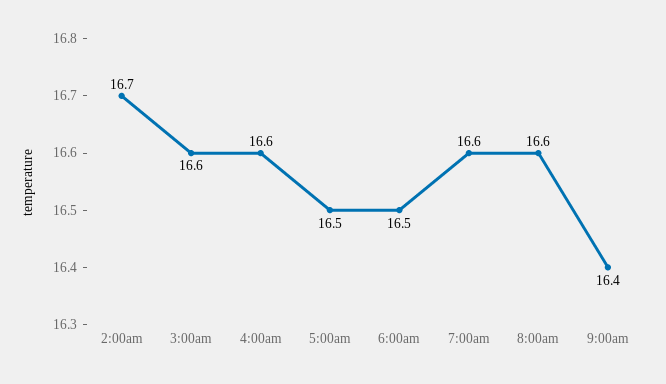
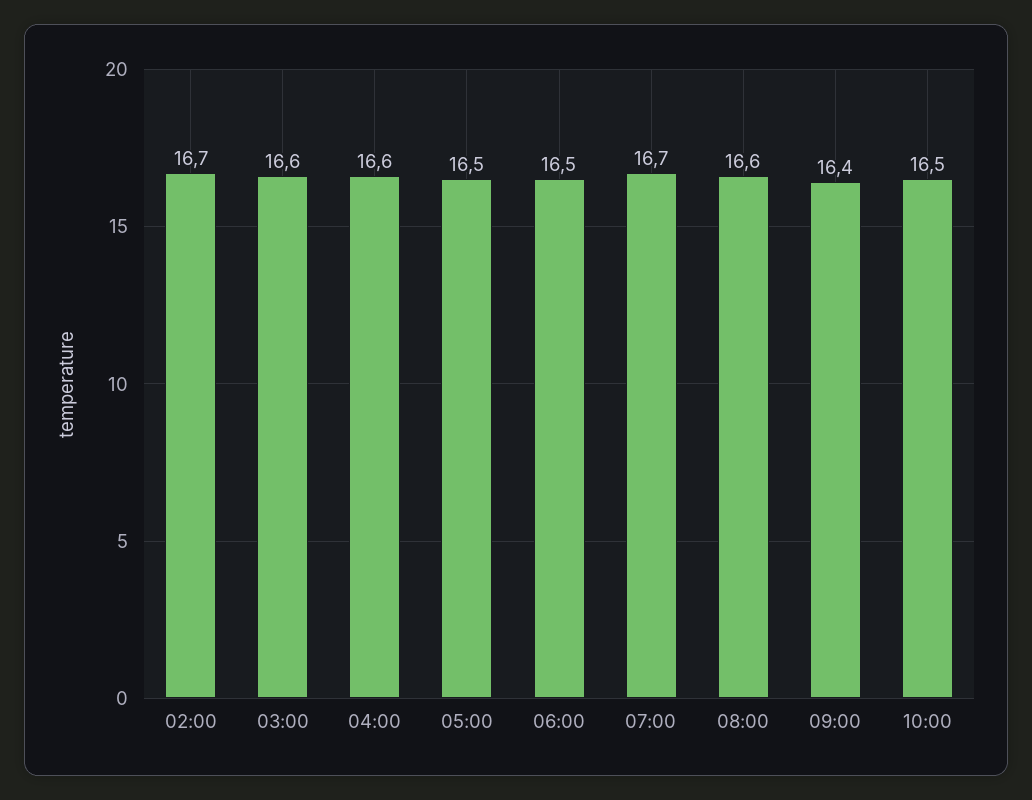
7:00am: 16.6 -> 16.7
10:00: none -> 16.5

